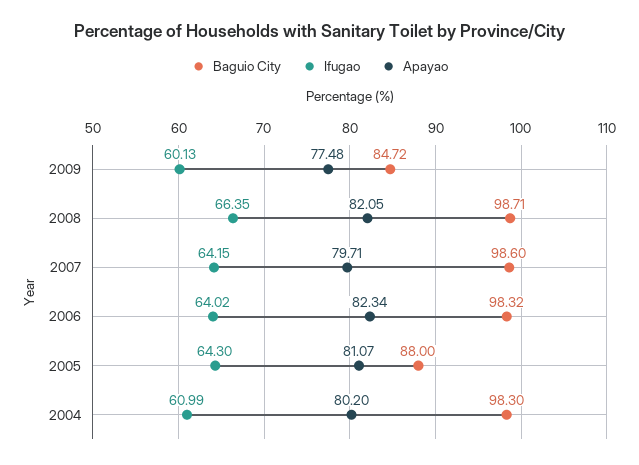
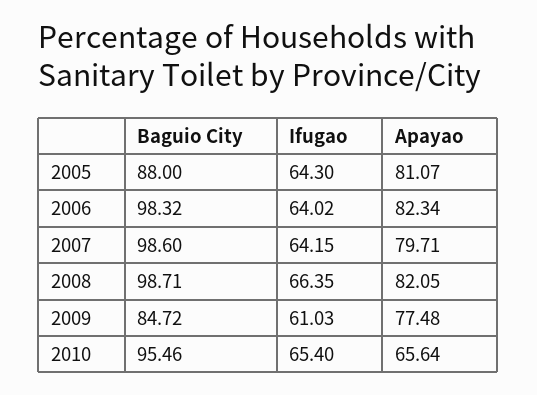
Ifugao, 2009: 60.13 -> 61.03
Baguio City, 2004: 98.3 -> none
Ifugao, 2004: 60.99 -> none
Apayao, 2004: 80.2 -> none
Baguio City, 2010: none -> 95.46
Ifugao, 2010: none -> 65.4
Apayao, 2010: none -> 65.64

